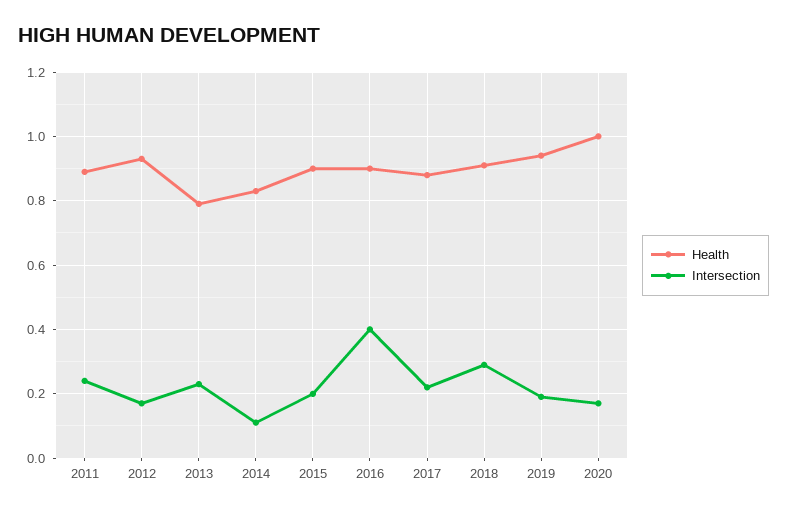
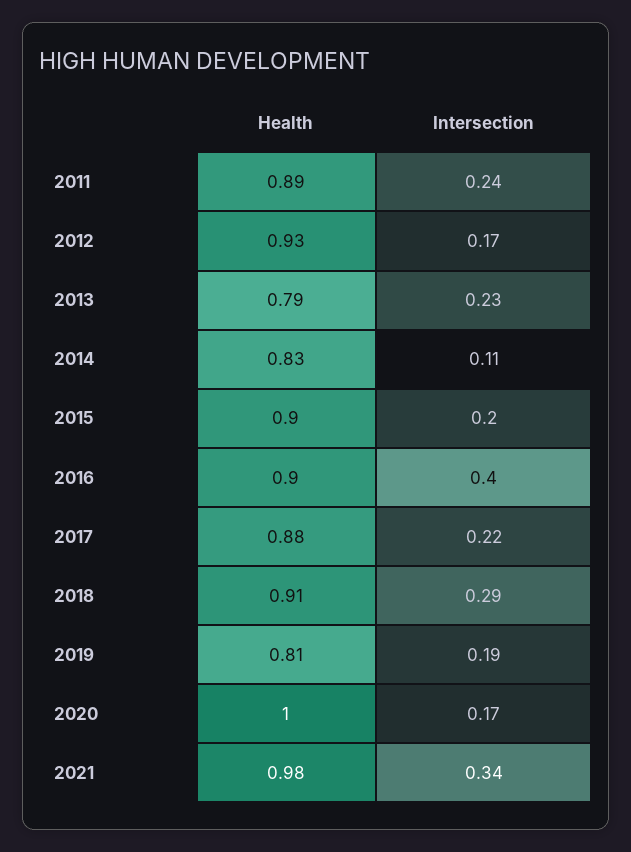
Health, 2019: 0.95 -> 0.81
Health, 2021: none -> 0.98
Intersection, 2021: none -> 0.34

